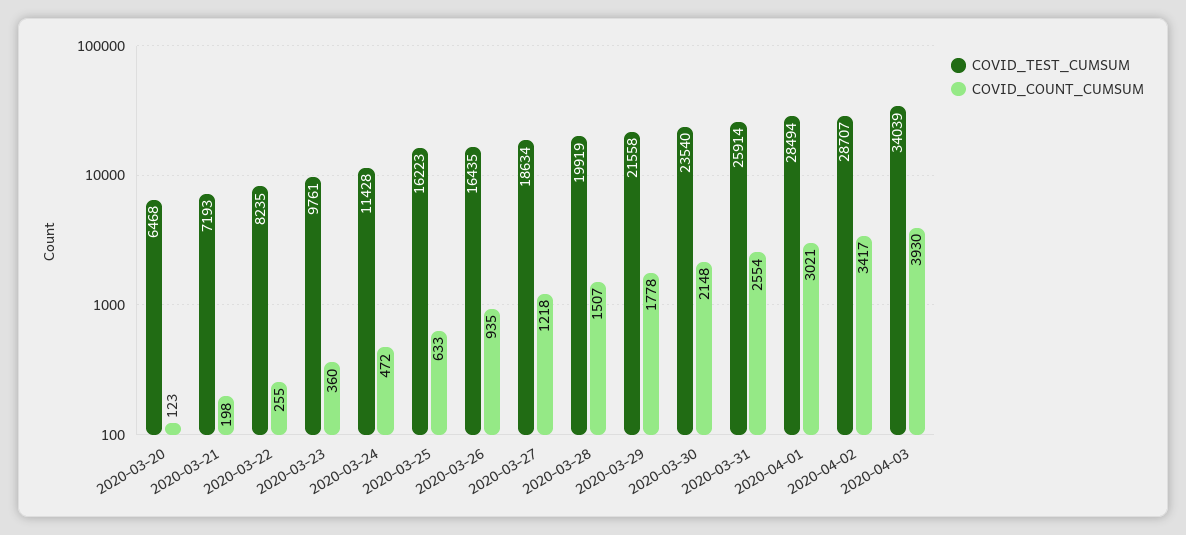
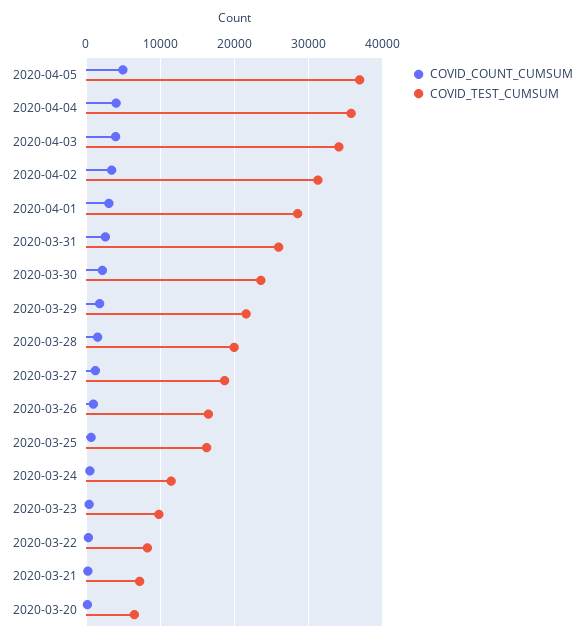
COVID_TEST_CUMSUM, 2020-04-02: 28707 -> 31000
COVID_COUNT_CUMSUM, 2020-04-05: none -> 5000
COVID_TEST_CUMSUM, 2020-04-05: none -> 37000
COVID_COUNT_CUMSUM, 2020-04-04: none -> 4000
COVID_TEST_CUMSUM, 2020-04-04: none -> 36000

